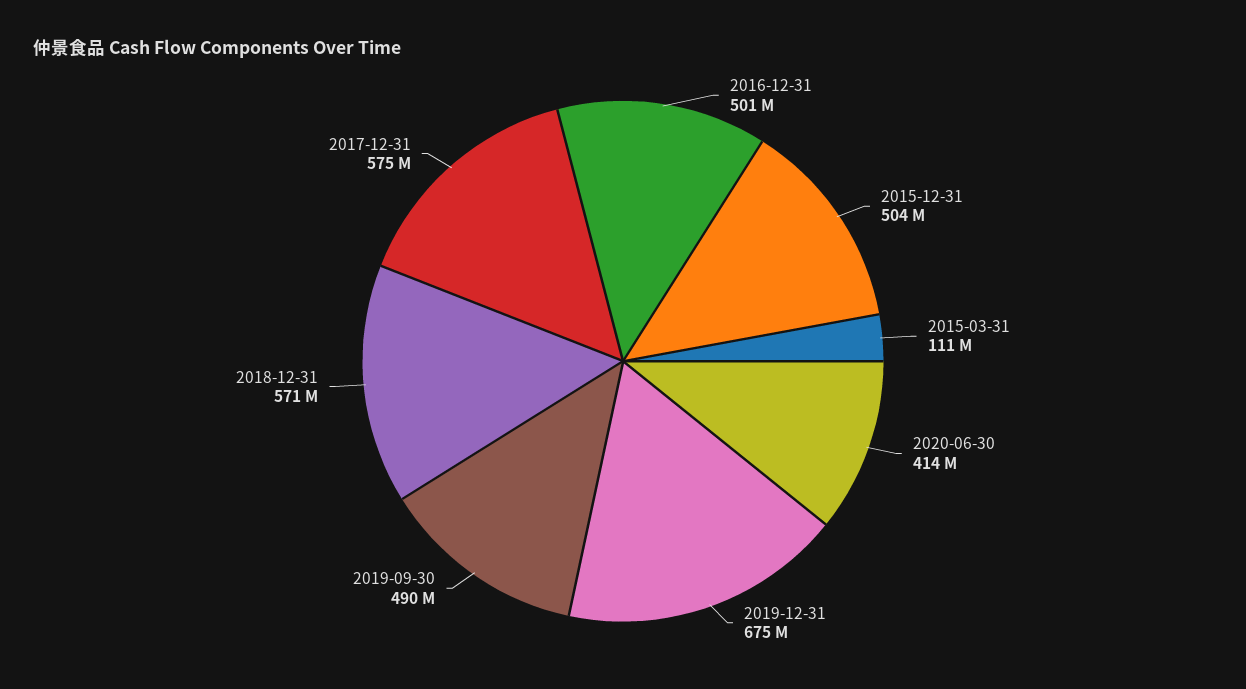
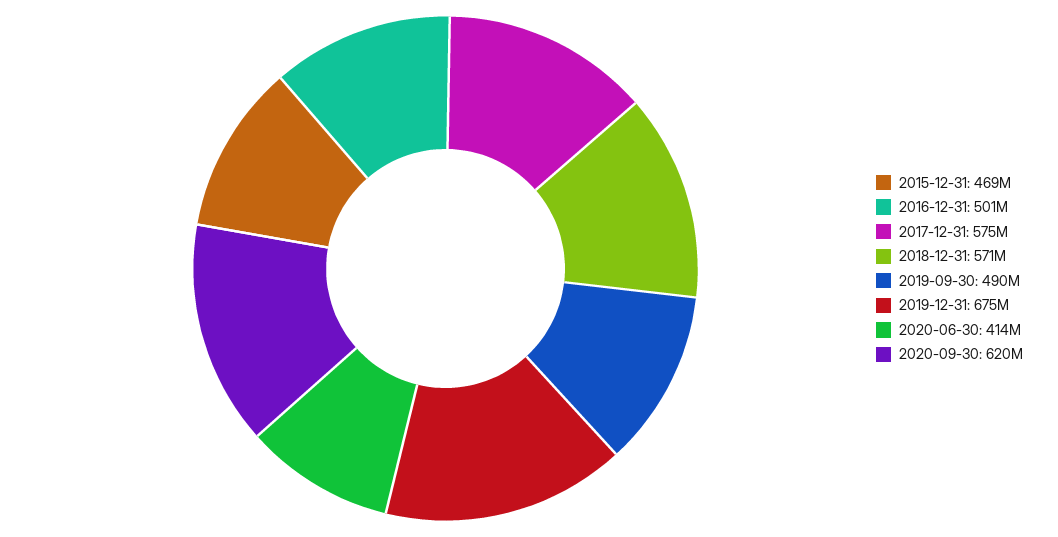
2015-12-31: 504000000 -> 469000000
2015-03-31: 111000000 -> none
2020-09-30: none -> 620000000

